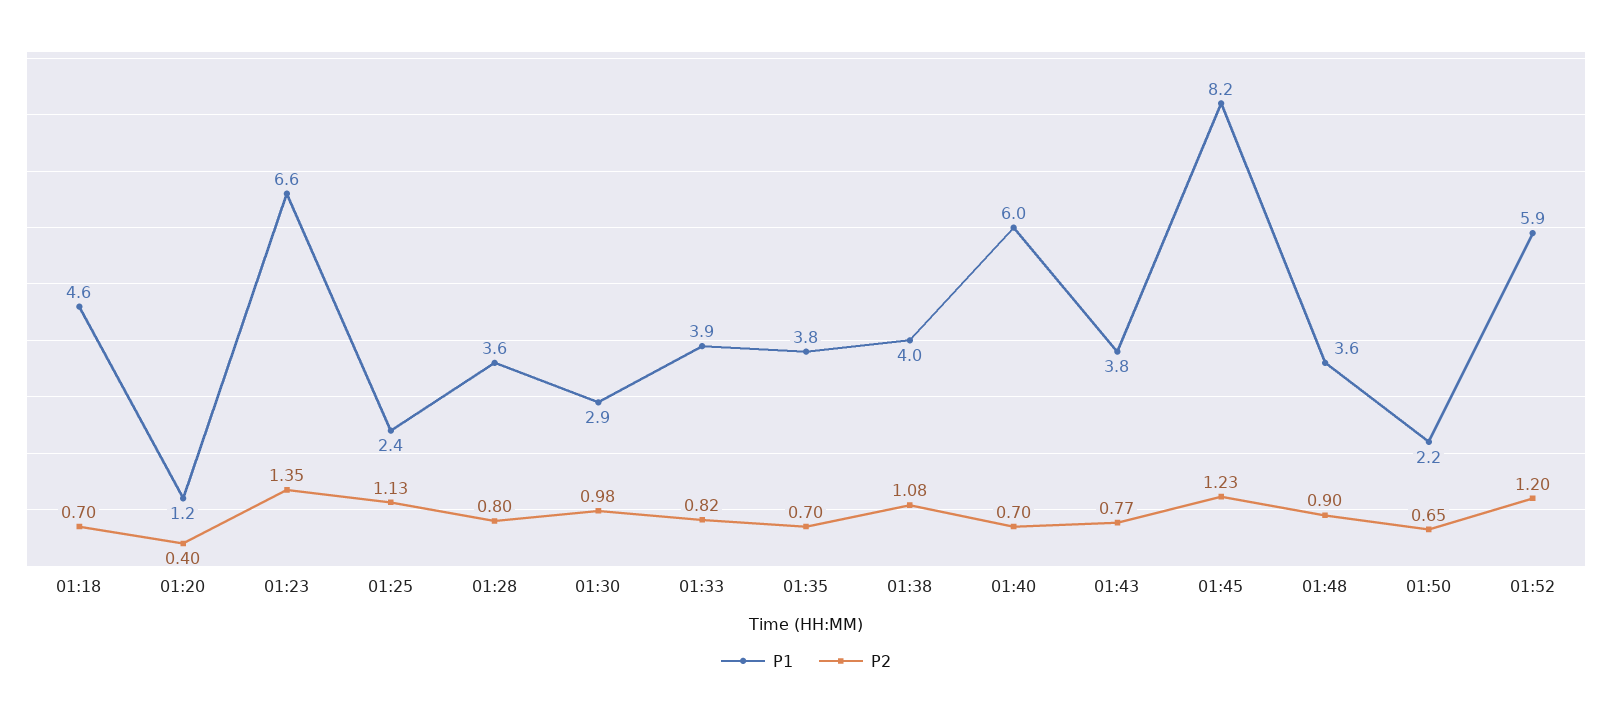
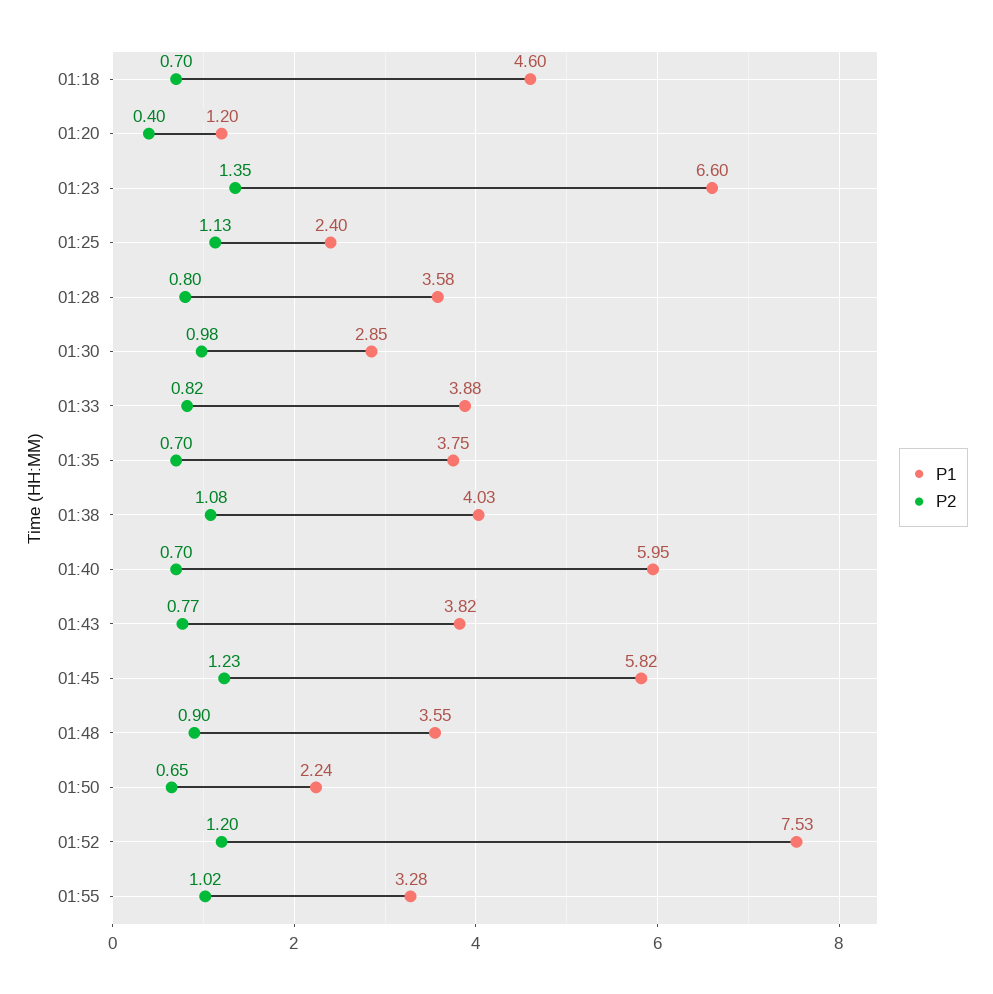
P1, 01:45: 8.2 -> 5.82
P1, 01:52: 5.9 -> 7.53
P1, 01:55: none -> 3.28
P2, 01:55: none -> 1.02

